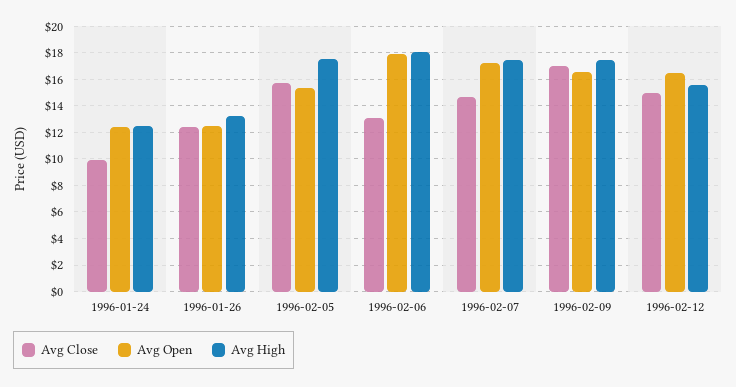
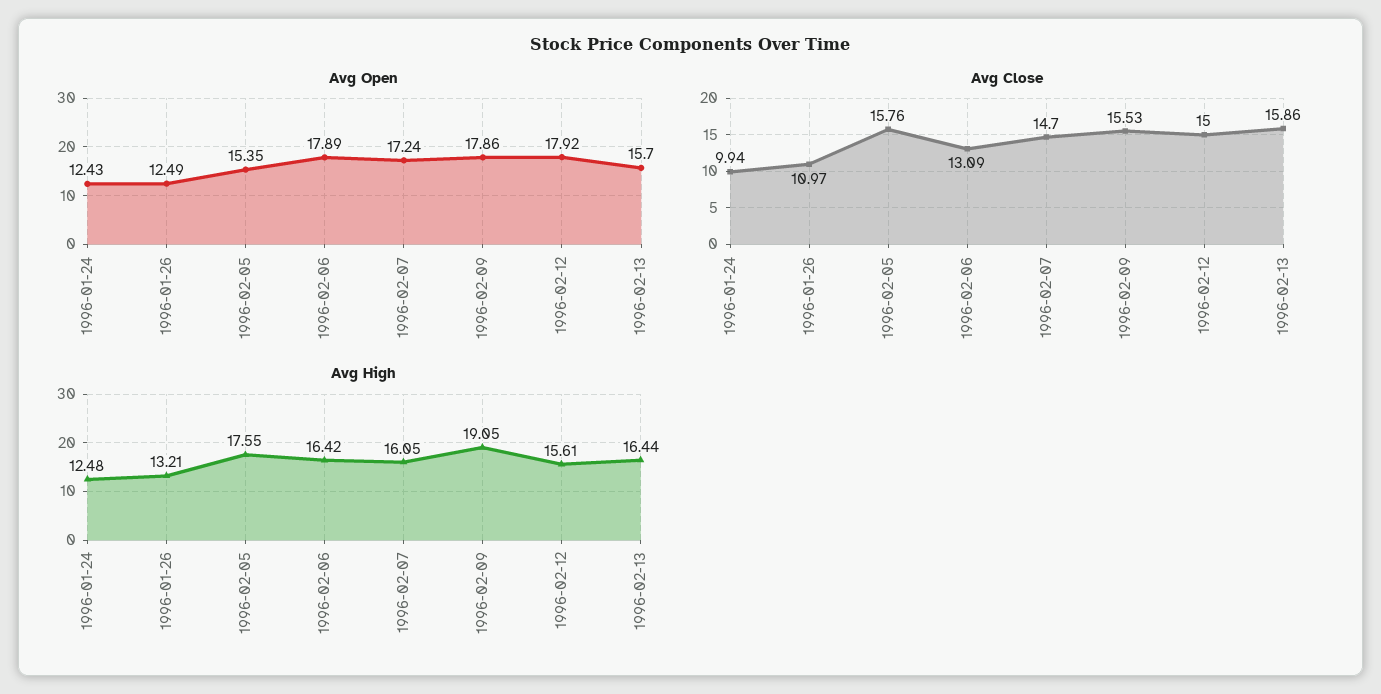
Avg Close, 1996-01-26: 12.5 -> 10.97
Avg High, 1996-02-06: 18 -> 16.42
Avg High, 1996-02-07: 17.5 -> 16.05
Avg Close, 1996-02-09: 17 -> 15.53
Avg Open, 1996-02-09: 16.5 -> 17.86
Avg High, 1996-02-09: 17.5 -> 19.05
Avg Open, 1996-02-12: 16.5 -> 17.92
Avg Open, 1996-02-13: none -> 15.7
Avg Close, 1996-02-13: none -> 15.86
Avg High, 1996-02-13: none -> 16.44

